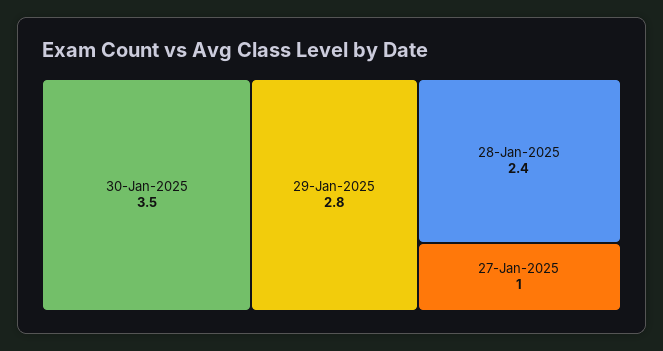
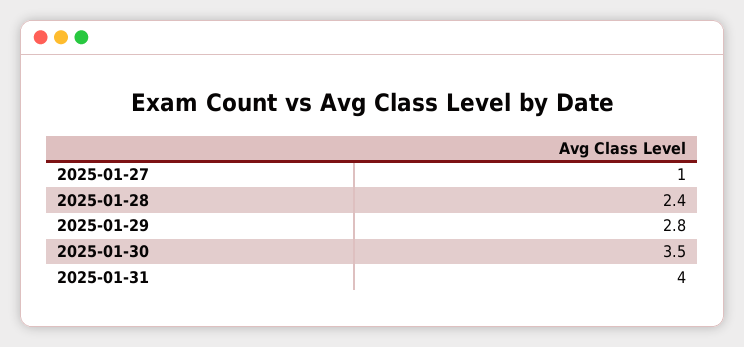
2025-01-31: none -> 4

